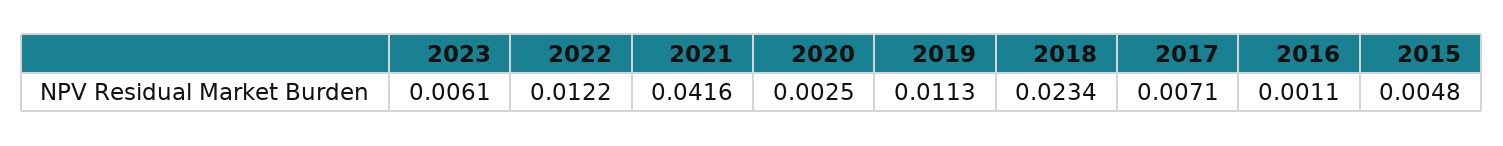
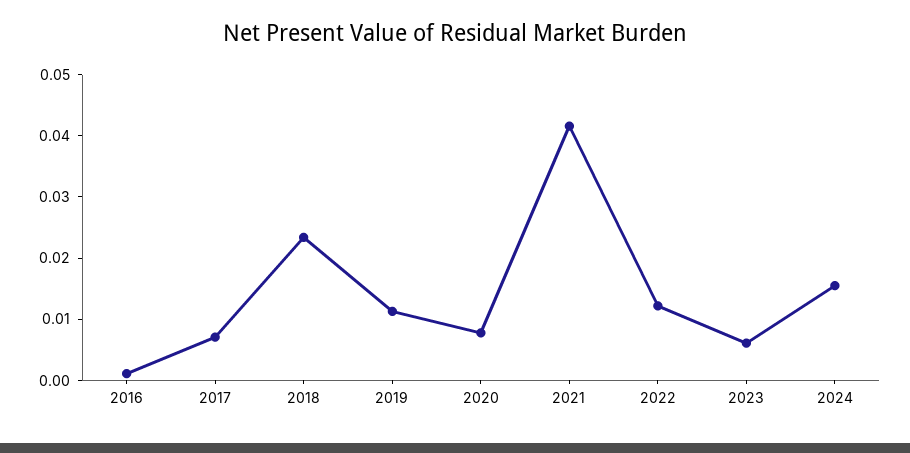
2020: 0.0025 -> 0.008
2015: 0.0048 -> none
2024: none -> 0.016

